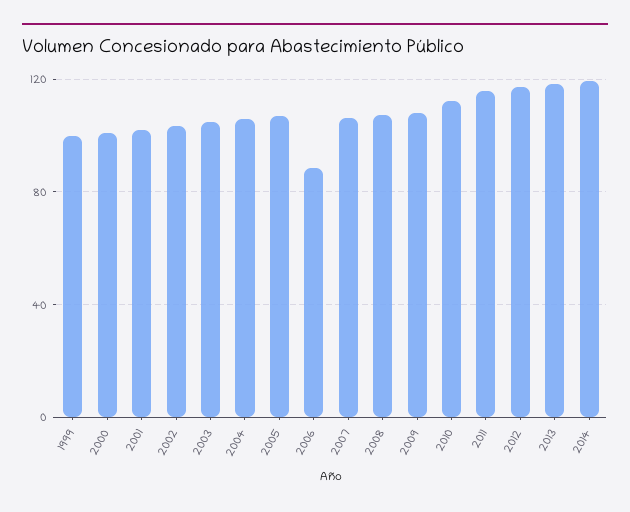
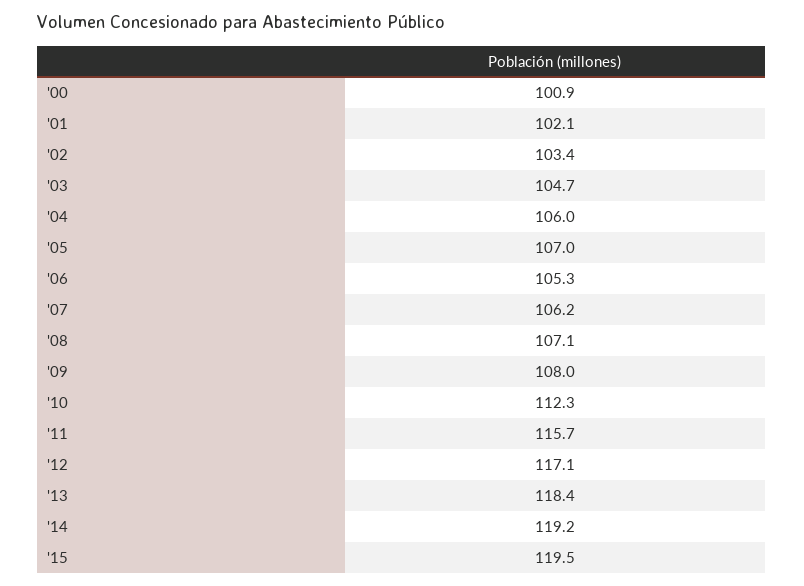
1999: 100 -> none
2006: 90 -> 105.3
'15: none -> 119.5

